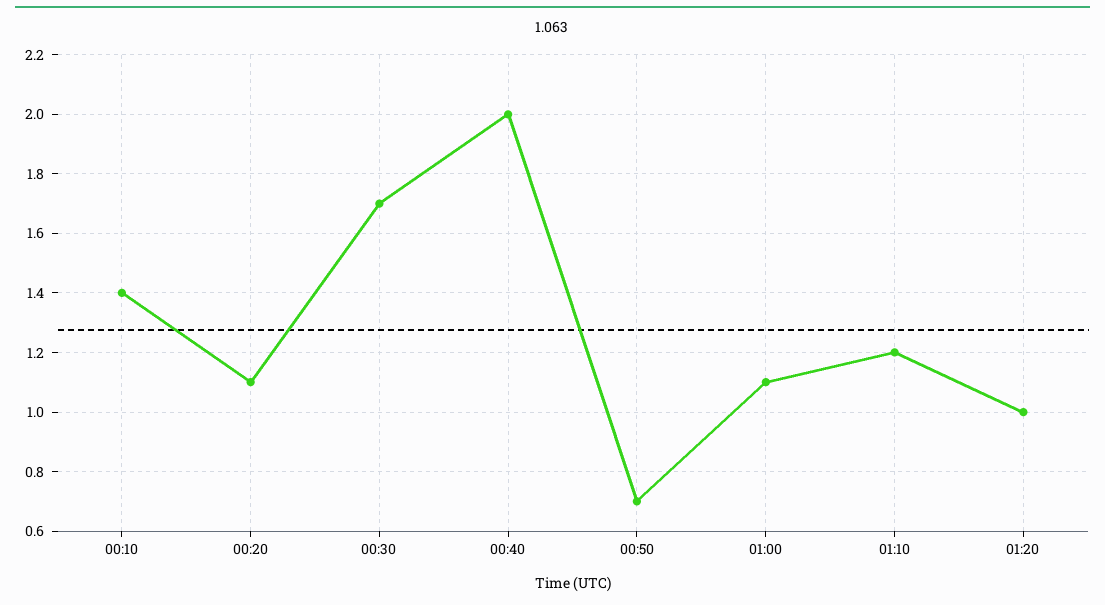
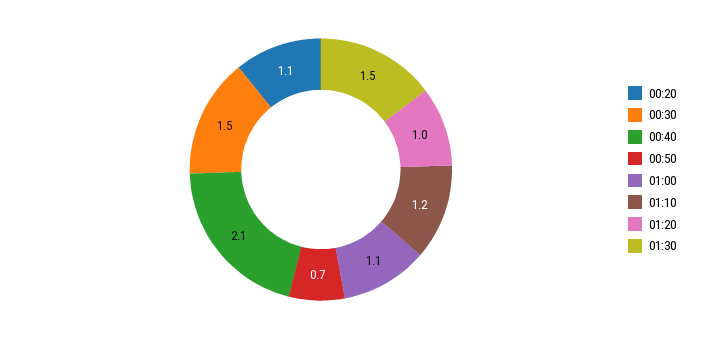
00:10: 1.4 -> none
00:30: 1.7 -> 1.5
00:40: 2 -> 2.1
01:30: none -> 1.5

